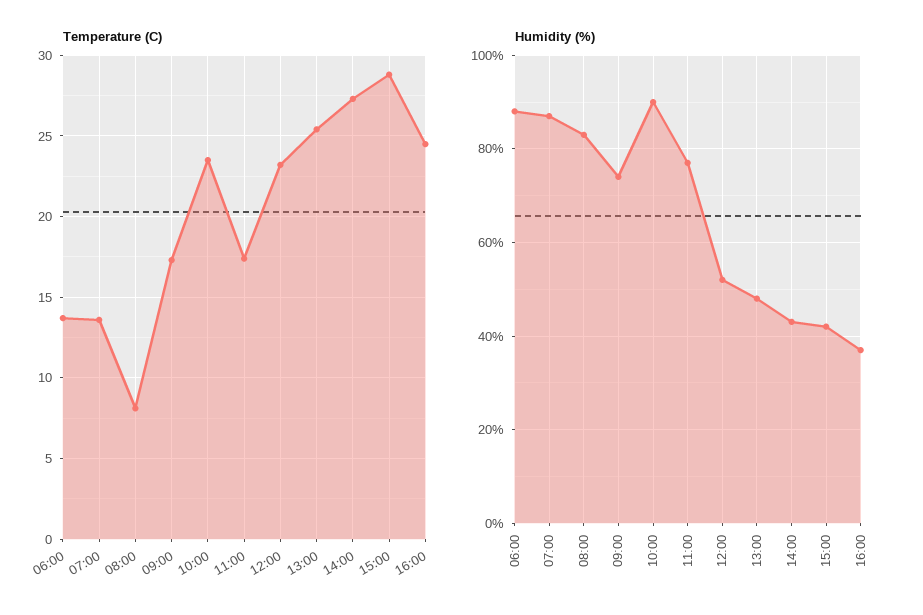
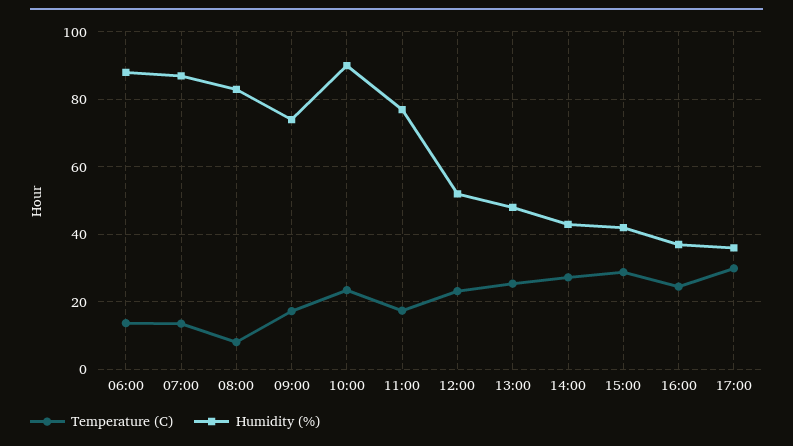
Temperature (C), 17:00: none -> 30
Humidity (%), 17:00: none -> 36

